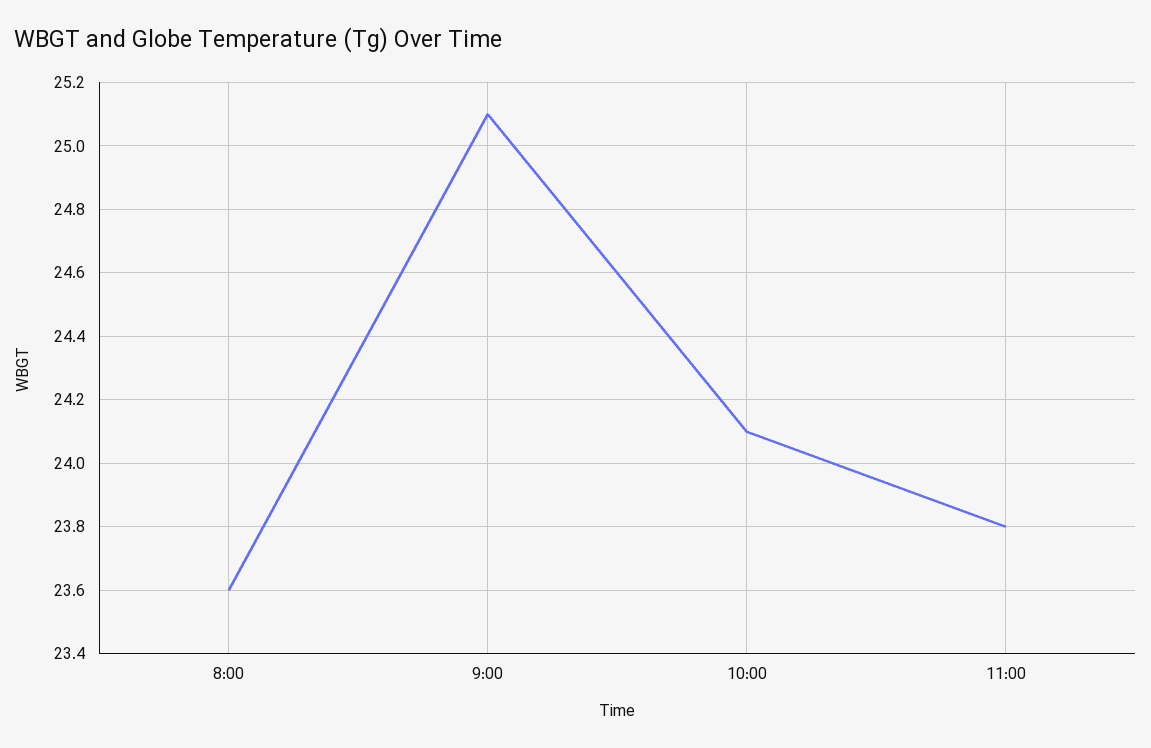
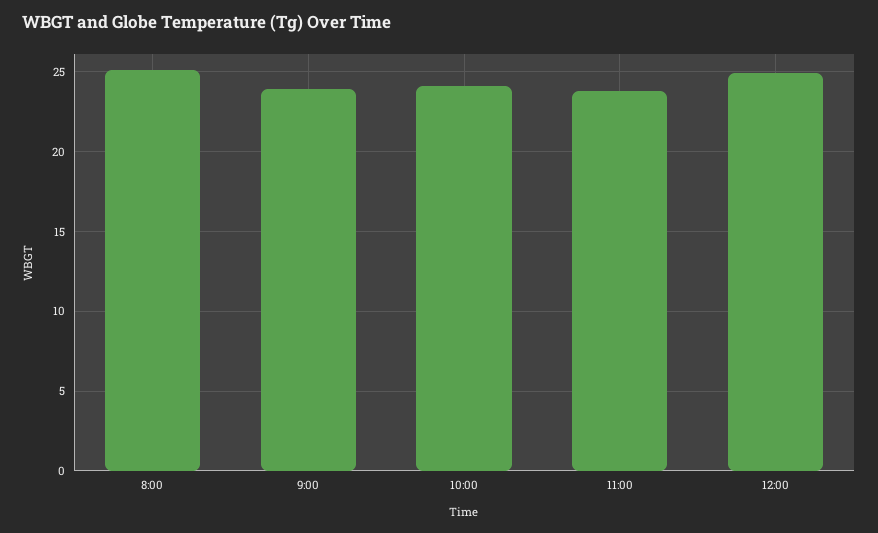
8:00: 23.6 -> 25
9:00: 25.1 -> 24
12:00: none -> 25

